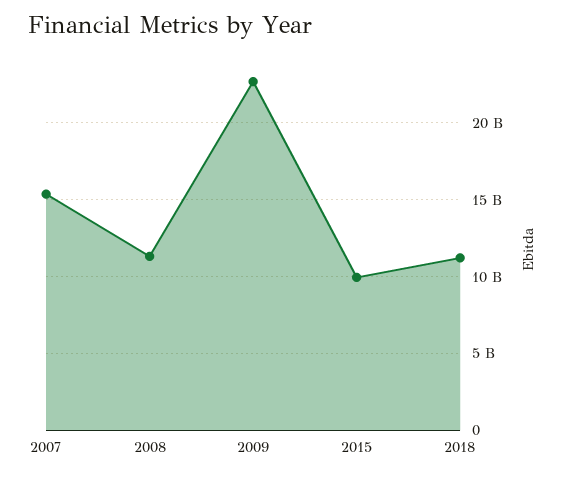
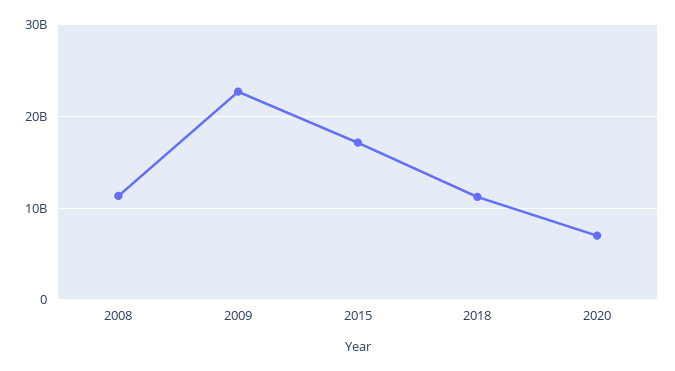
2007: 15500000000 -> none
2015: 10000000000 -> 17000000000
2020: none -> 7000000000

